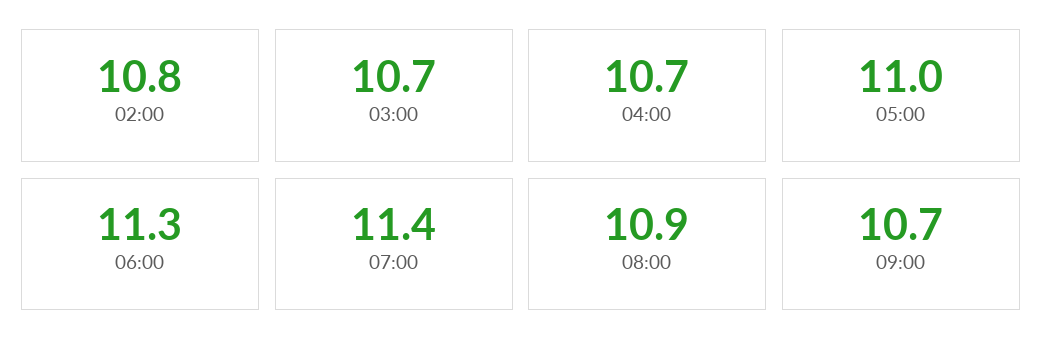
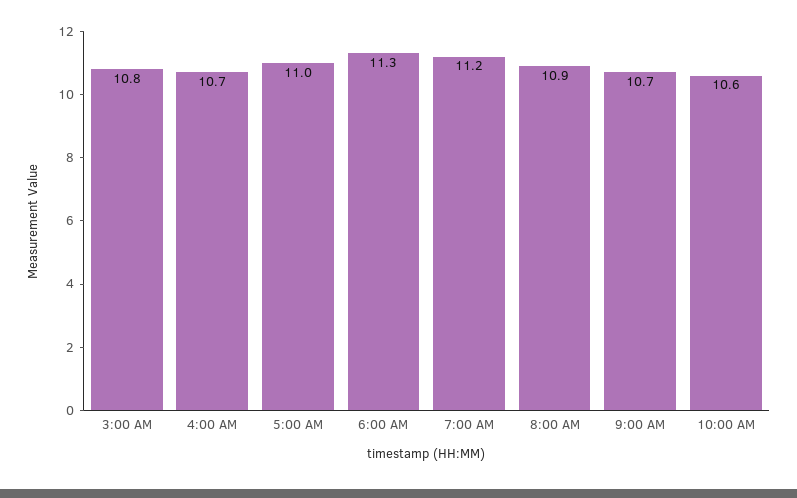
02:00: 10.8 -> none
03:00: 10.7 -> 10.8
07:00: 11.4 -> 11.2
10:00 AM: none -> 10.6

